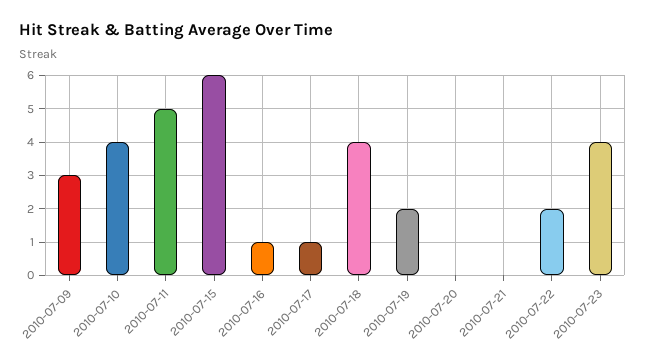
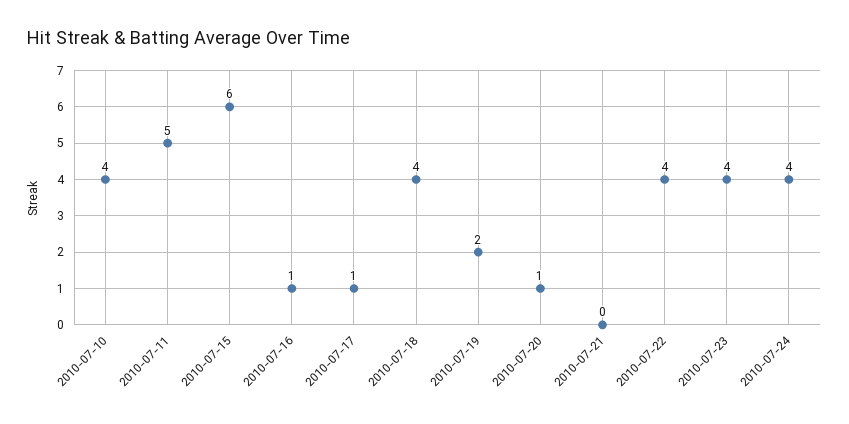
2010-07-09: 3 -> none
2010-07-20: 0 -> 1
2010-07-22: 2 -> 4
2010-07-24: none -> 4

